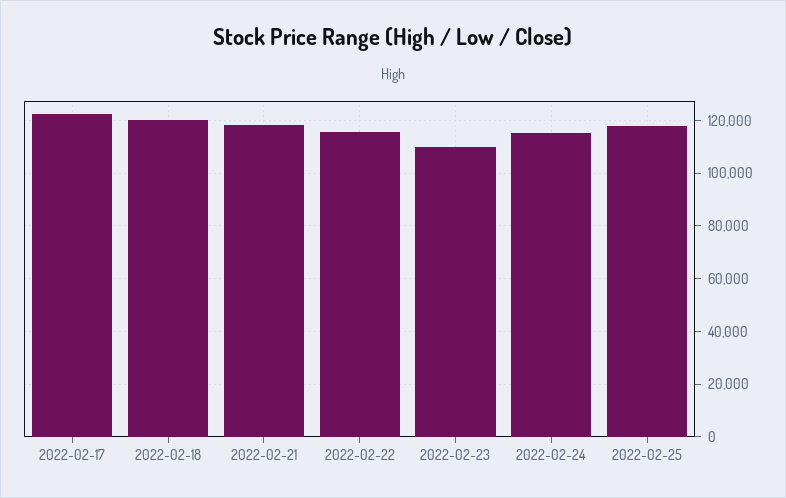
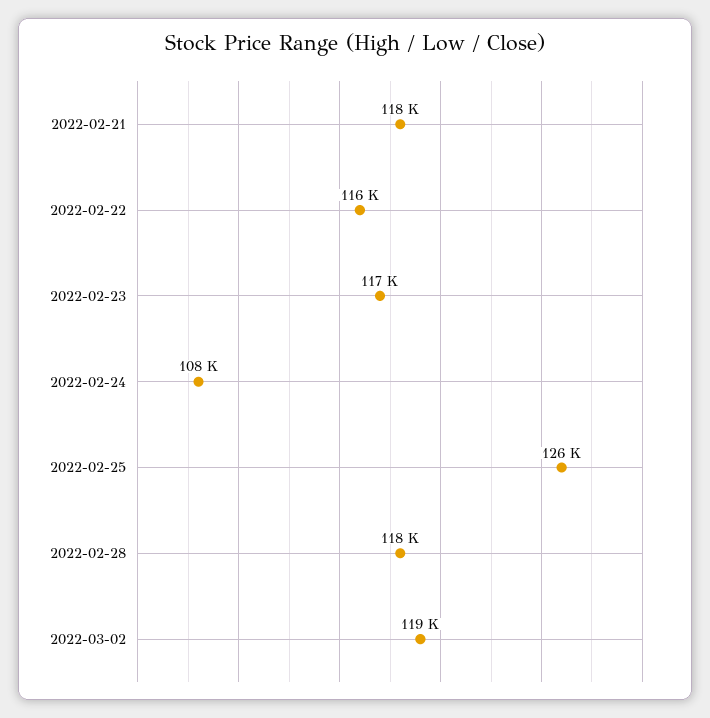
2022-02-17: 122500 -> none
2022-02-18: 120000 -> none
2022-02-23: 110000 -> 117000
2022-02-24: 115000 -> 108000
2022-02-25: 117500 -> 126000
2022-02-28: none -> 118000
2022-03-02: none -> 119000

